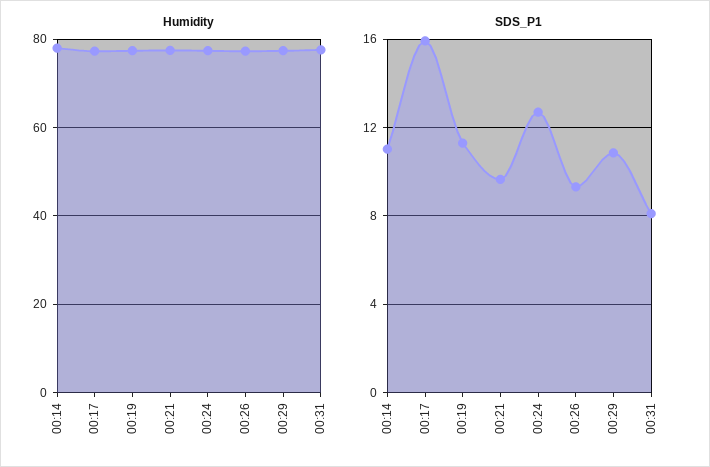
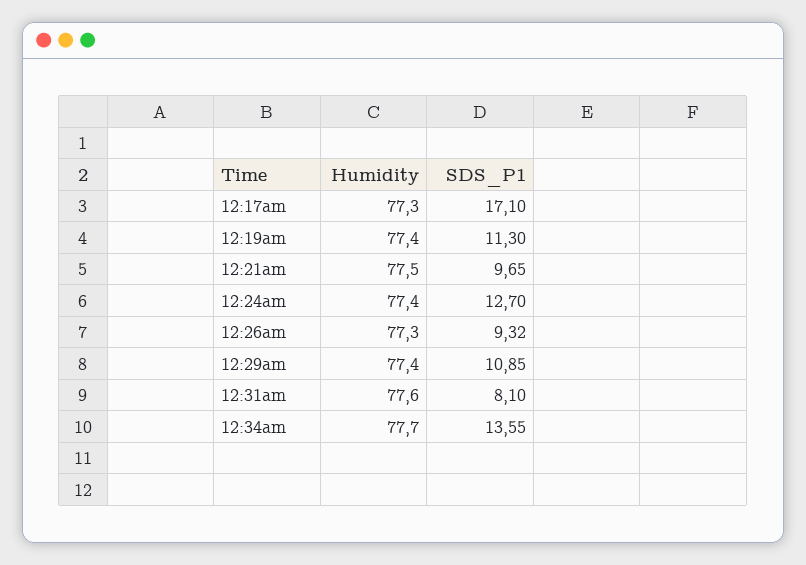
Humidity, 00:14: 78 -> none
SDS_P1, 00:14: 11 -> none
SDS_P1, 00:17: 16 -> 17.1
Humidity, 12:34am: none -> 77.7
SDS_P1, 12:34am: none -> 13.55

